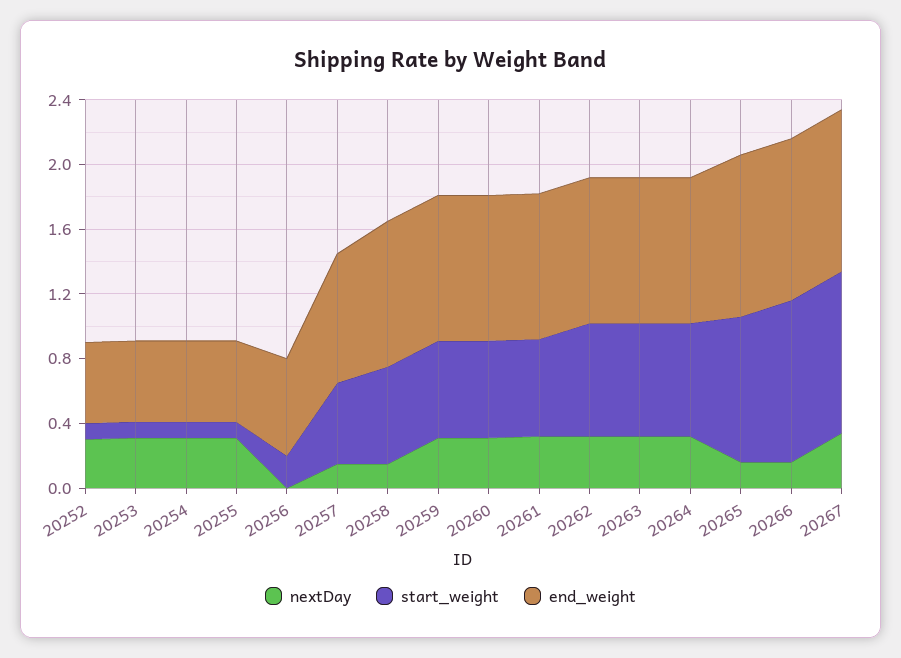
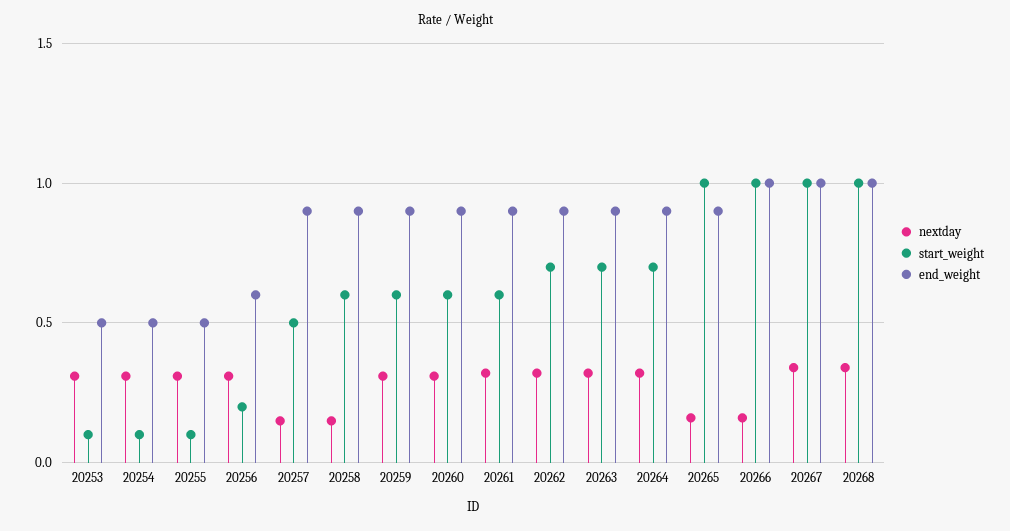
nextDay, 20252: 0.3 -> none
start_weight, 20252: 0.1 -> none
end_weight, 20252: 0.5 -> none
nextDay, 20256: 0 -> 0.3
end_weight, 20257: 0.8 -> 0.9
start_weight, 20265: 0.9 -> 1
end_weight, 20265: 1 -> 0.9
nextDay, 20268: none -> 0.35
start_weight, 20268: none -> 1
end_weight, 20268: none -> 1

